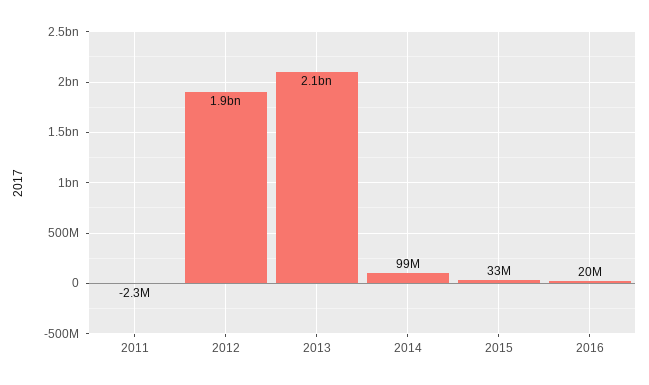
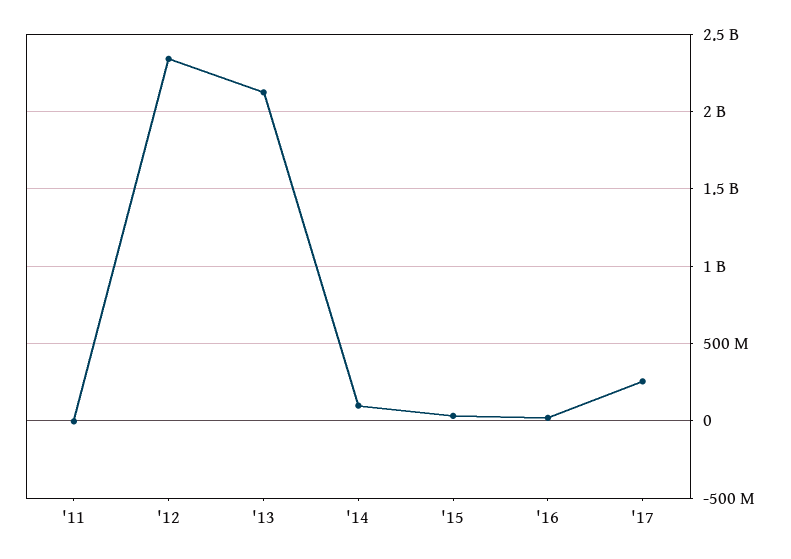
2012: 1900000000 -> 2350000000
'17: none -> 250000000

